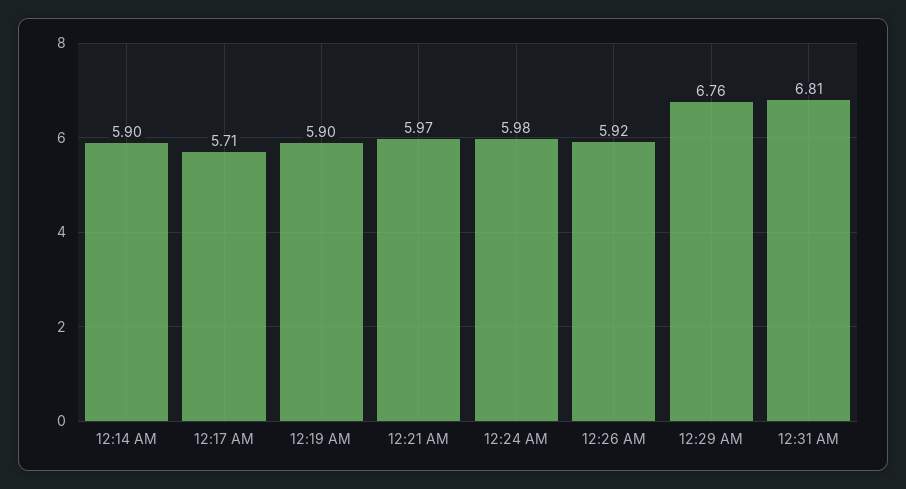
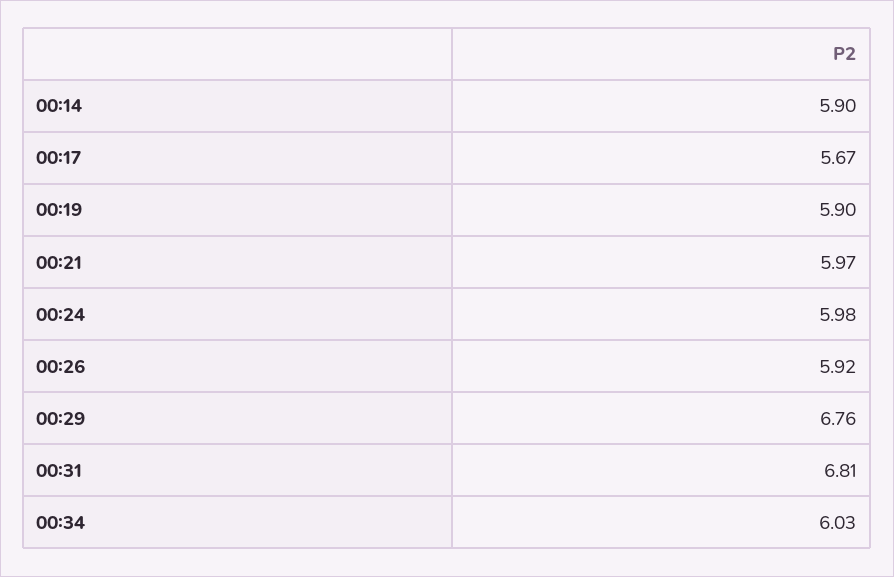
12:17 AM: 5.71 -> 5.67
00:34: none -> 6.03

